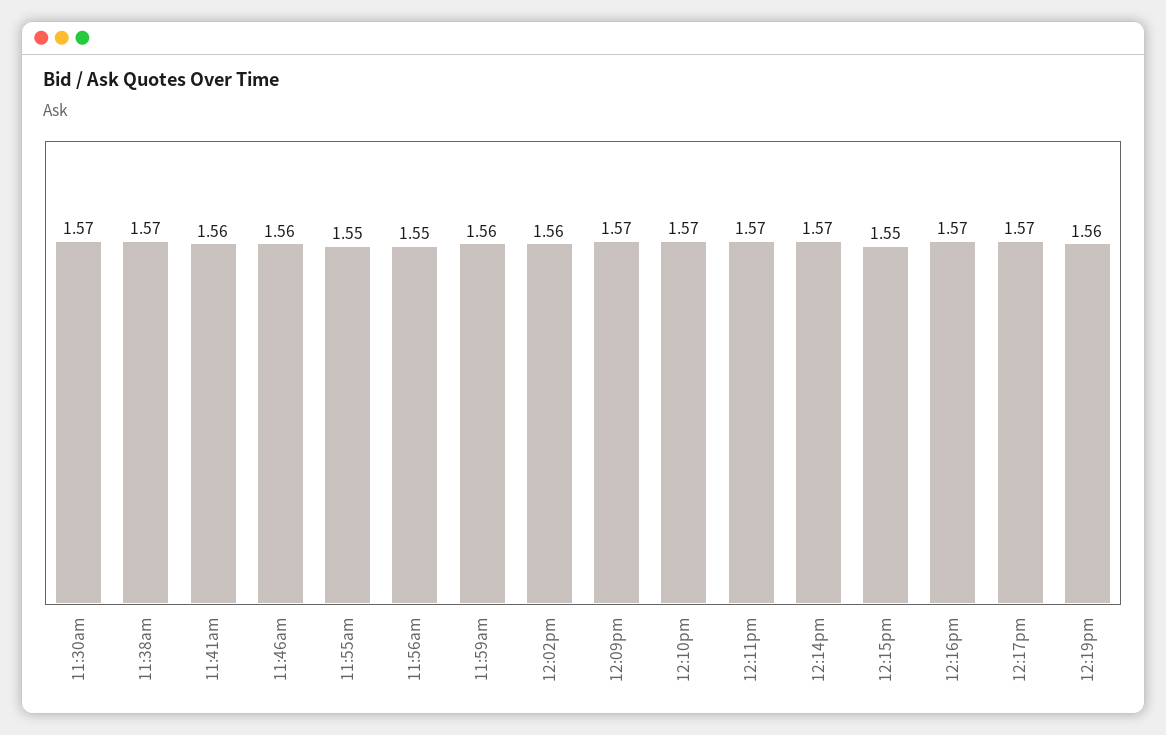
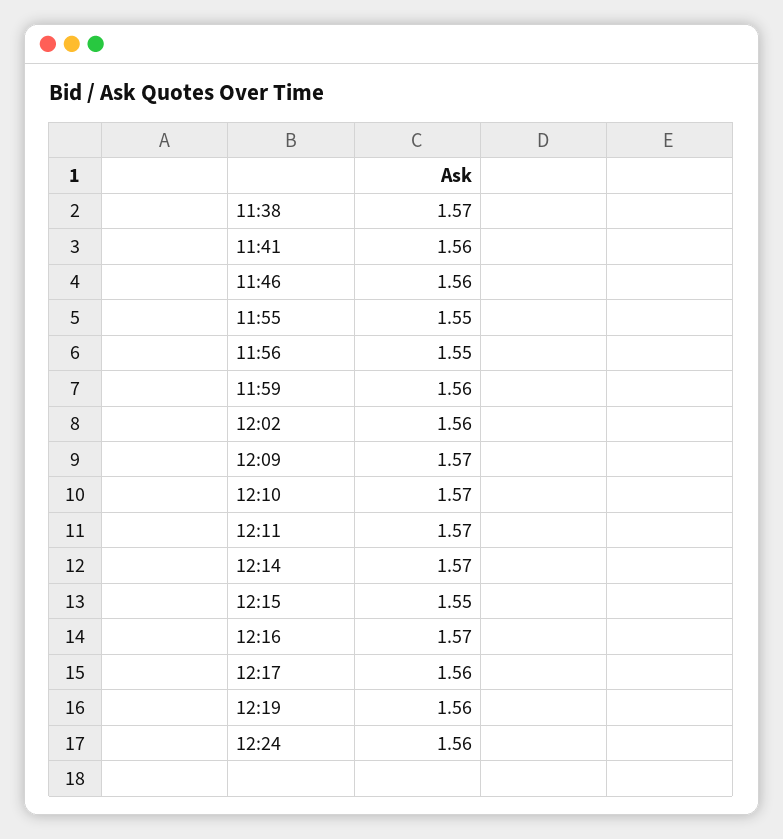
11:30am: 1.57 -> none
12:17pm: 1.57 -> 1.56
12:24: none -> 1.56

